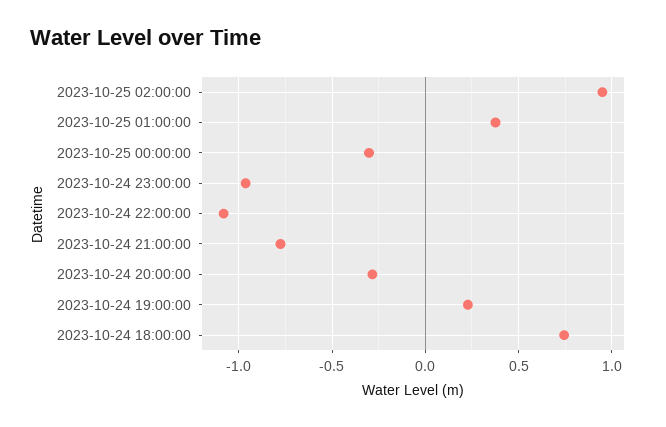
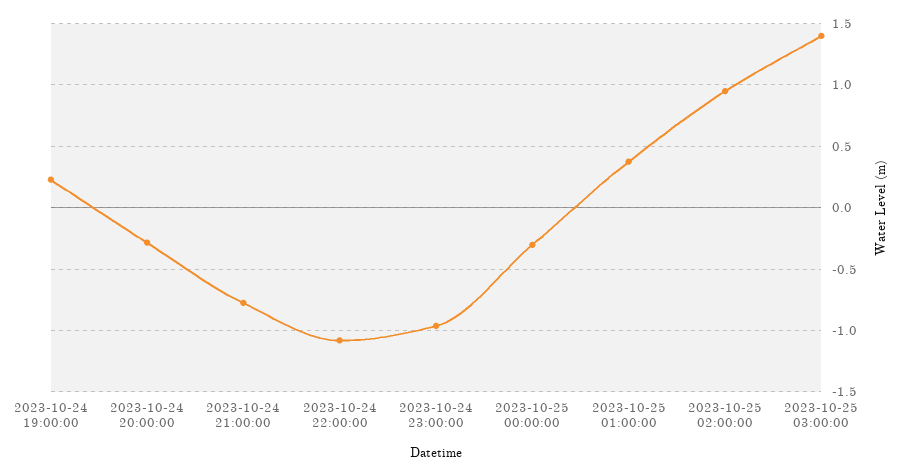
2023-10-24 18:00:00: 0.75 -> none
2023-10-25 03:00:00: none -> 1.4

